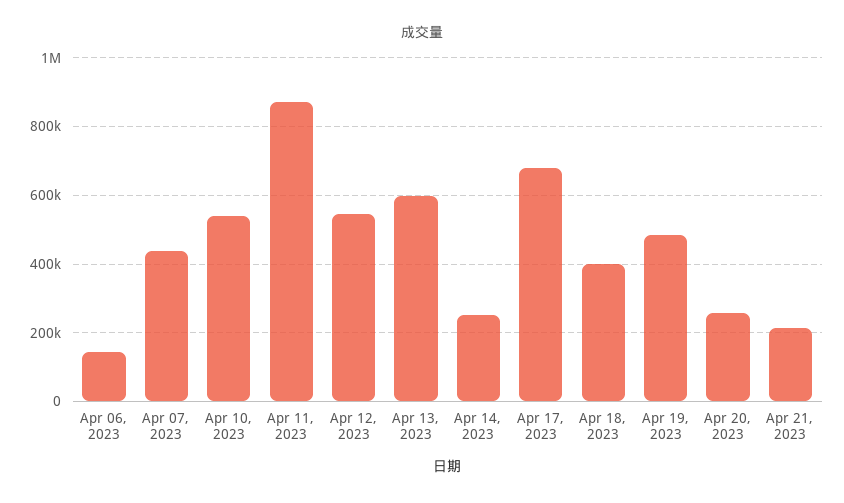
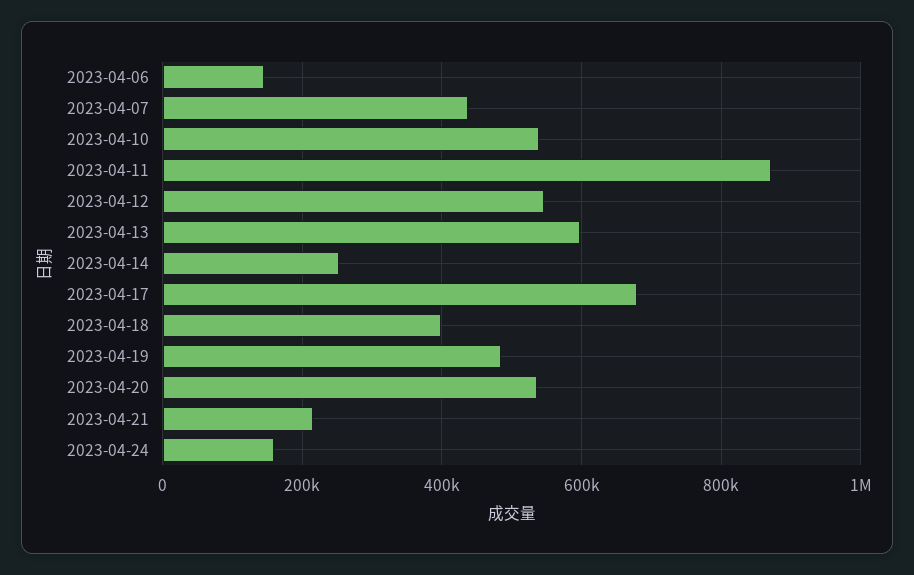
Apr 20, 2023: 260000 -> 540000
2023-04-24: none -> 160000

